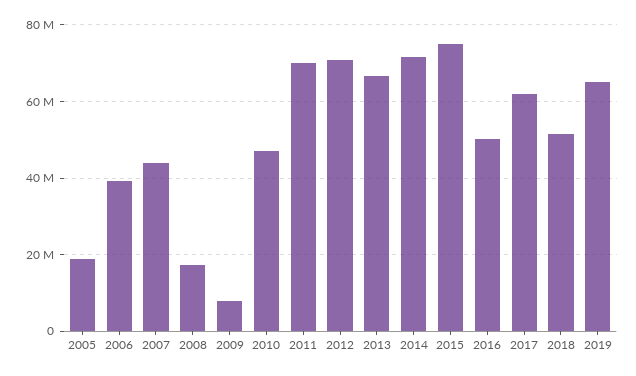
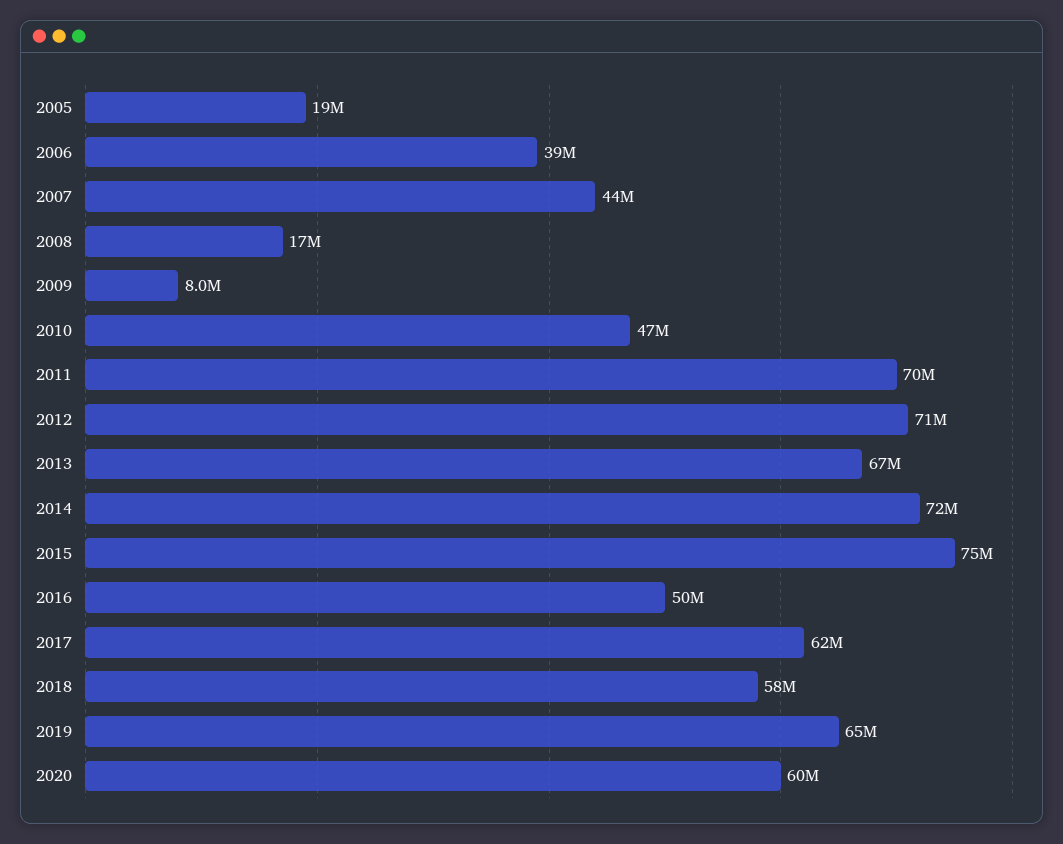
2018: 52000000 -> 58000000
2020: none -> 60000000

